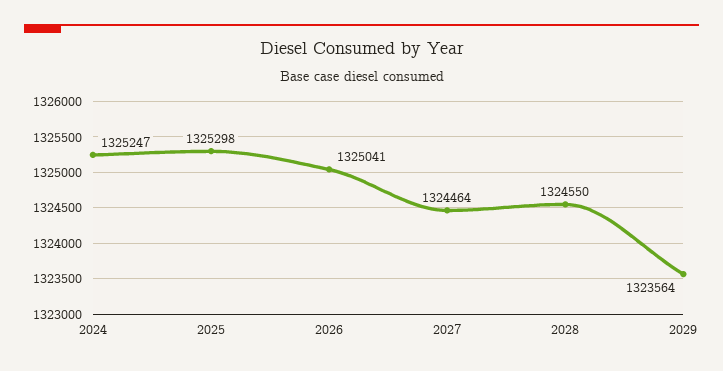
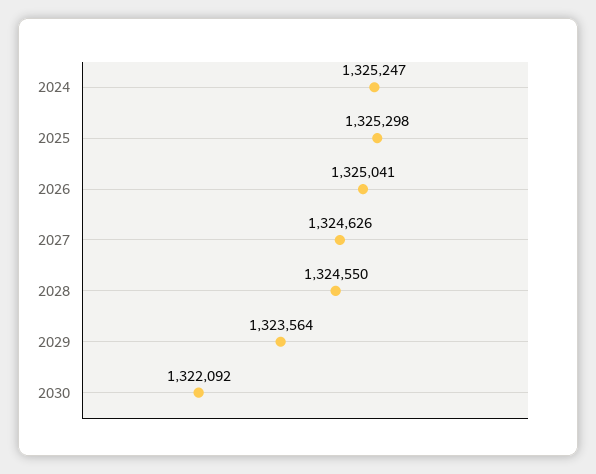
2027: 1324464 -> 1324626
2030: none -> 1322092

